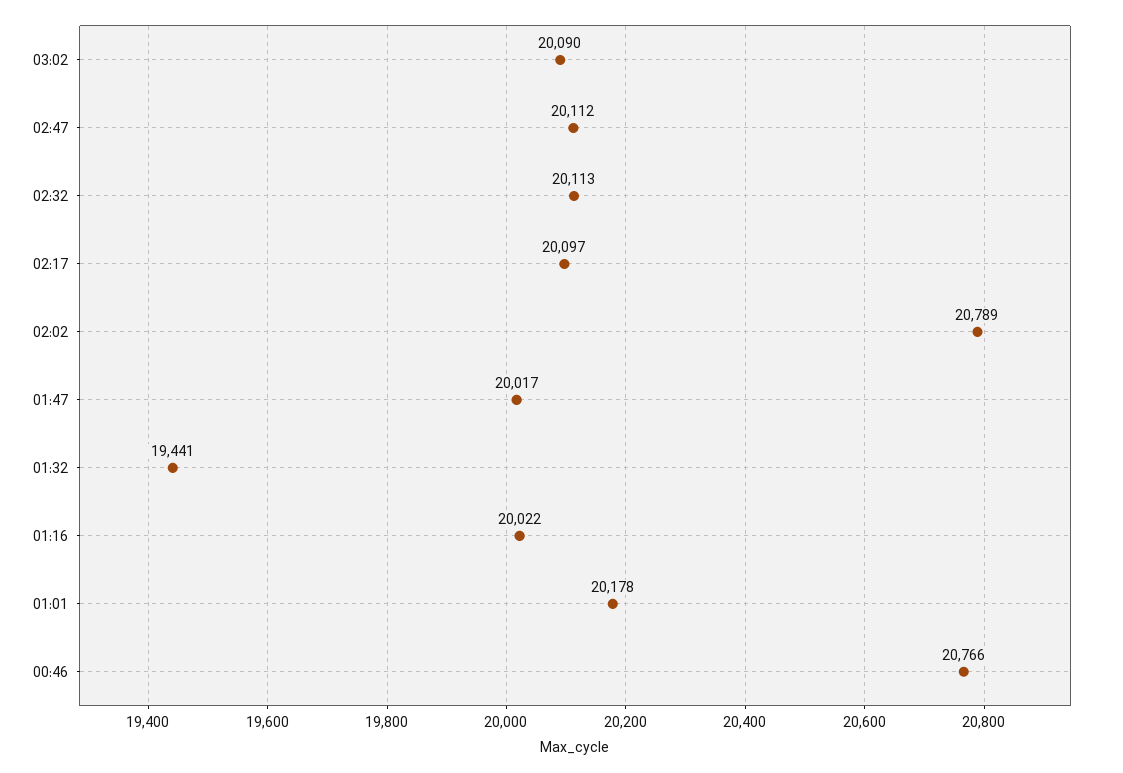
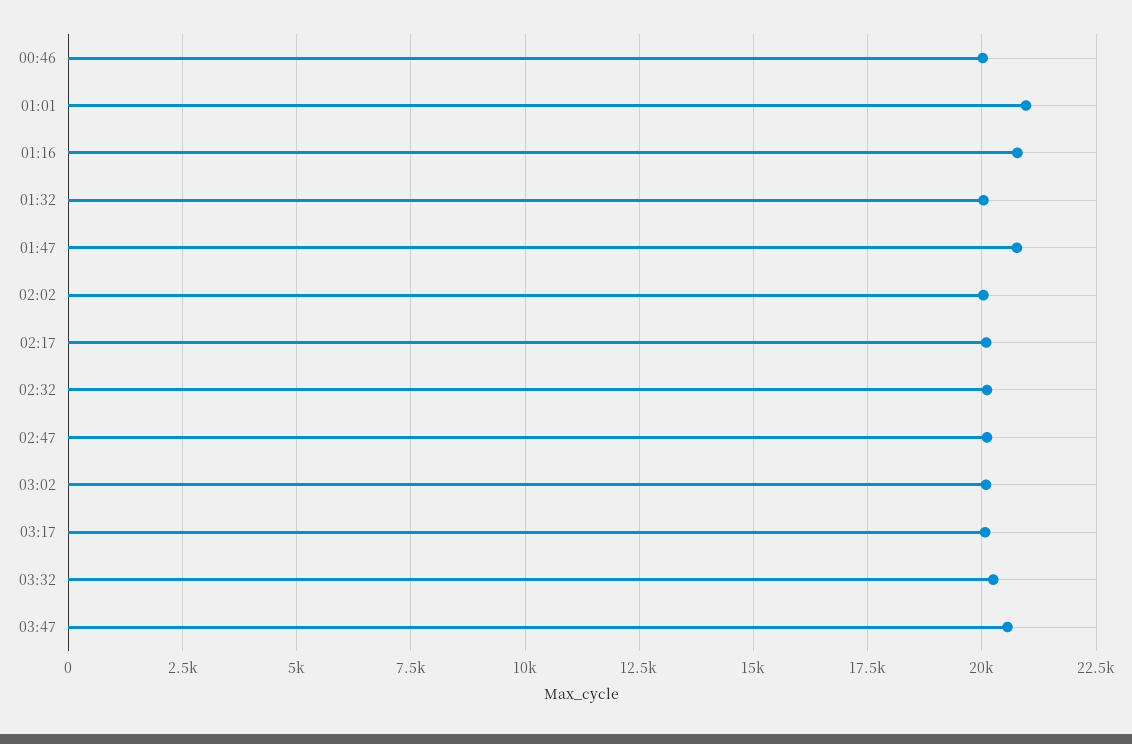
02:02: 20789 -> 20000
01:47: 20017 -> 20750
01:32: 19441 -> 20000
01:16: 20022 -> 20750
01:01: 20178 -> 21000
00:46: 20766 -> 20000
03:17: none -> 20000
03:32: none -> 20250
03:47: none -> 20500

